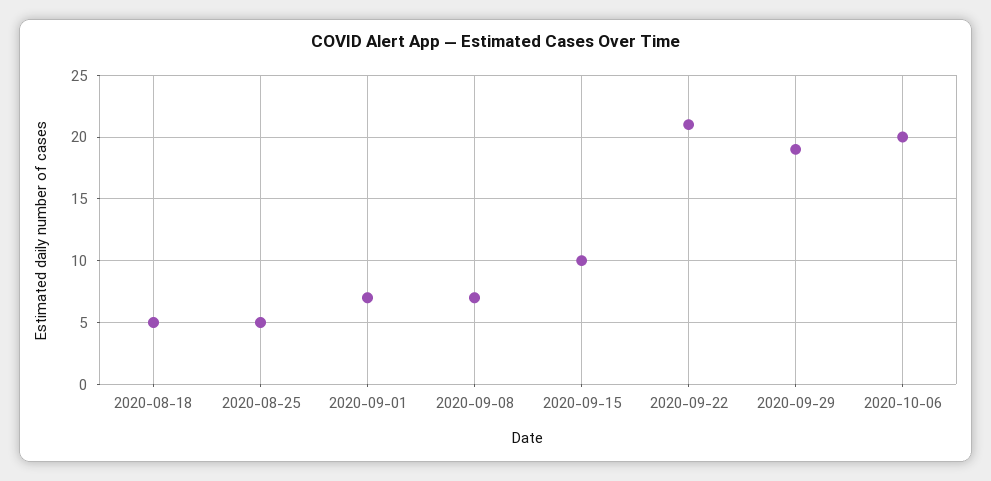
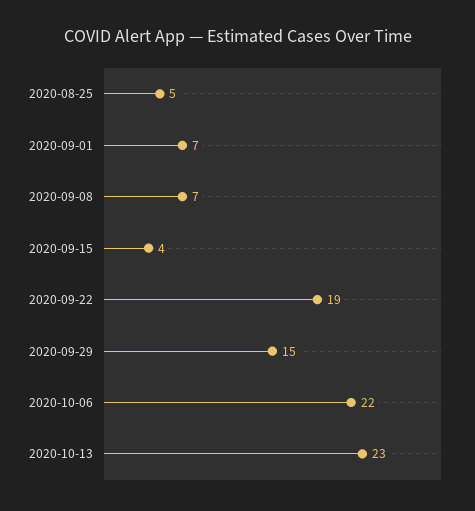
2020-08-18: 5 -> none
2020-09-15: 10 -> 4
2020-09-22: 21 -> 19
2020-09-29: 19 -> 15
2020-10-06: 20 -> 22
2020-10-13: none -> 23

